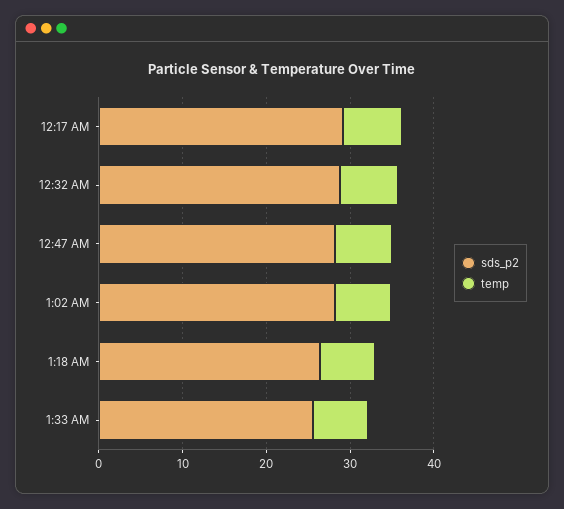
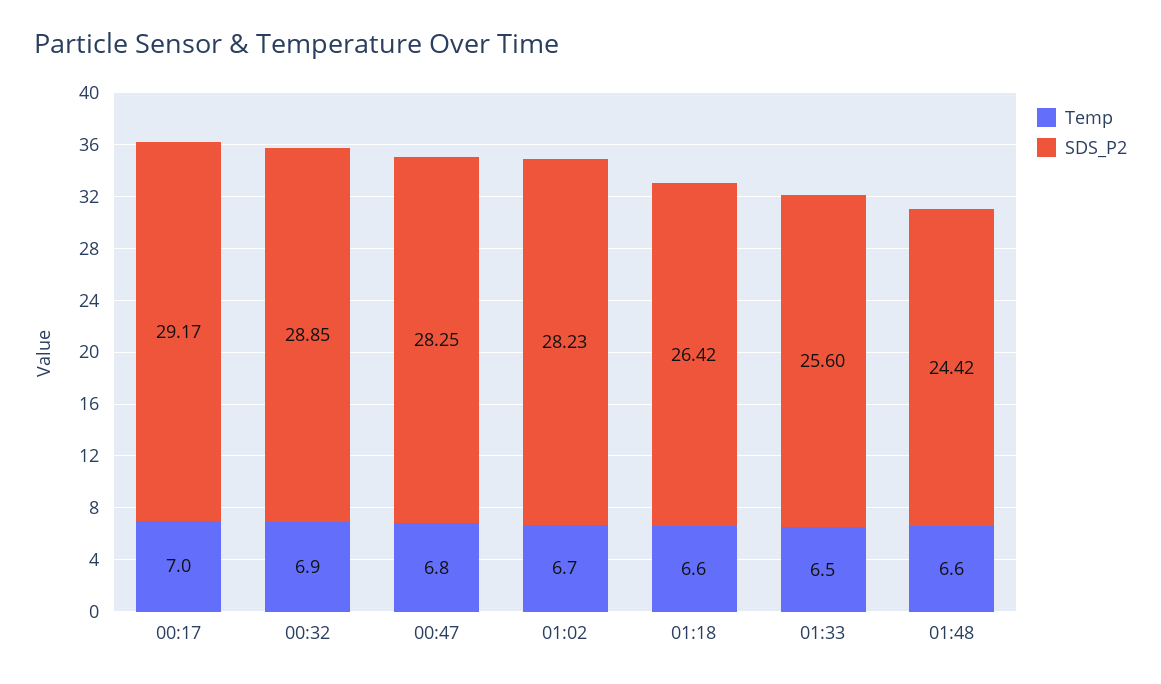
temp, 01:48: none -> 6.6
sds_p2, 01:48: none -> 24.42

